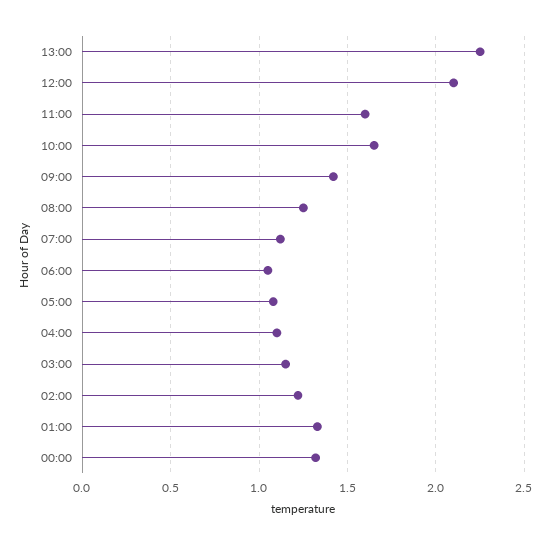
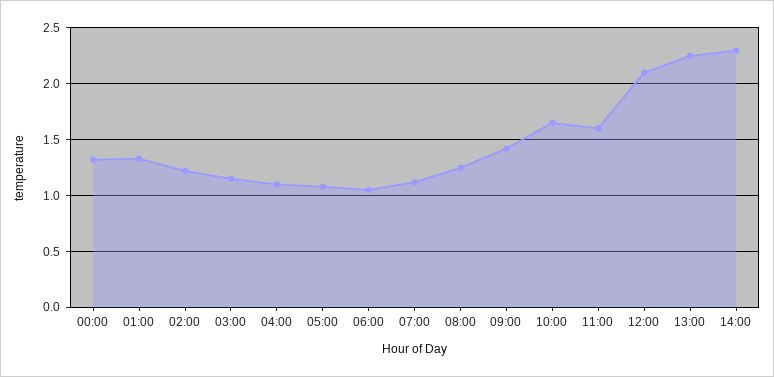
14:00: none -> 2.3

